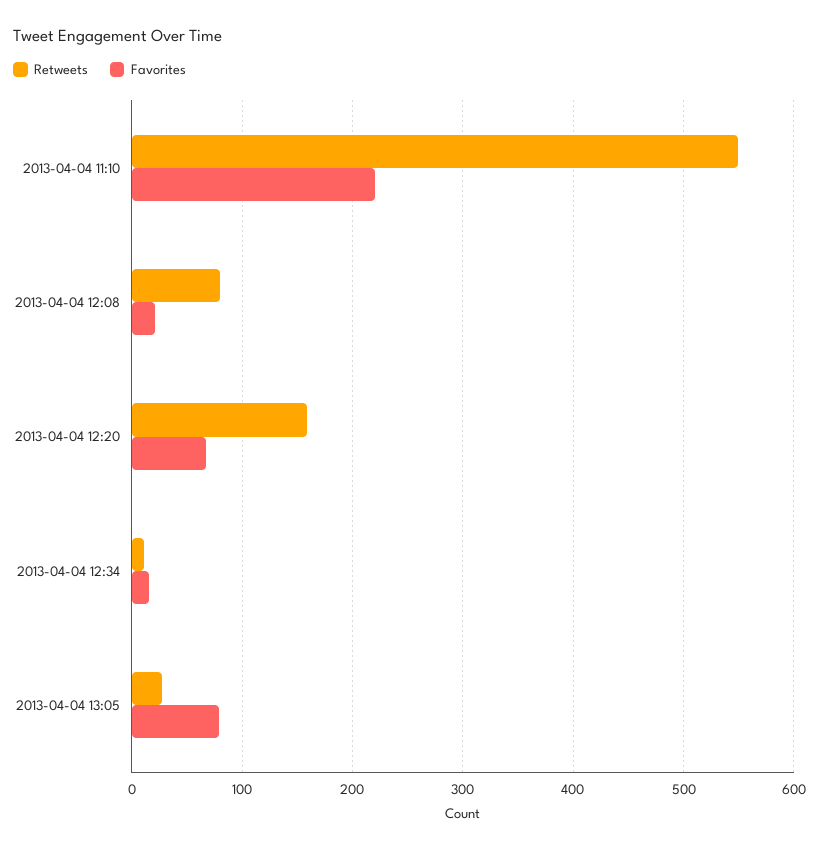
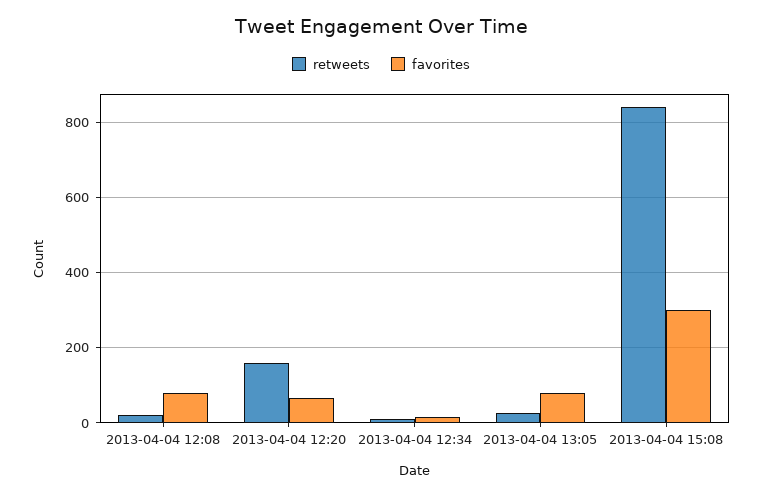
Retweets, 2013-04-04 11:10: 550 -> none
Favorites, 2013-04-04 11:10: 220 -> none
Retweets, 2013-04-04 12:08: 80 -> 20
Favorites, 2013-04-04 12:08: 20 -> 80
Retweets, 2013-04-04 15:08: none -> 840
Favorites, 2013-04-04 15:08: none -> 300

